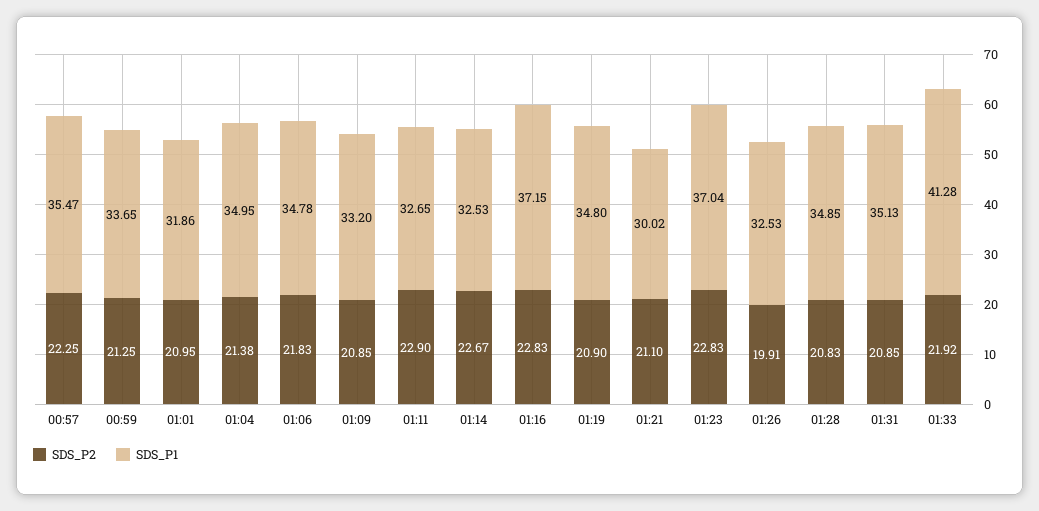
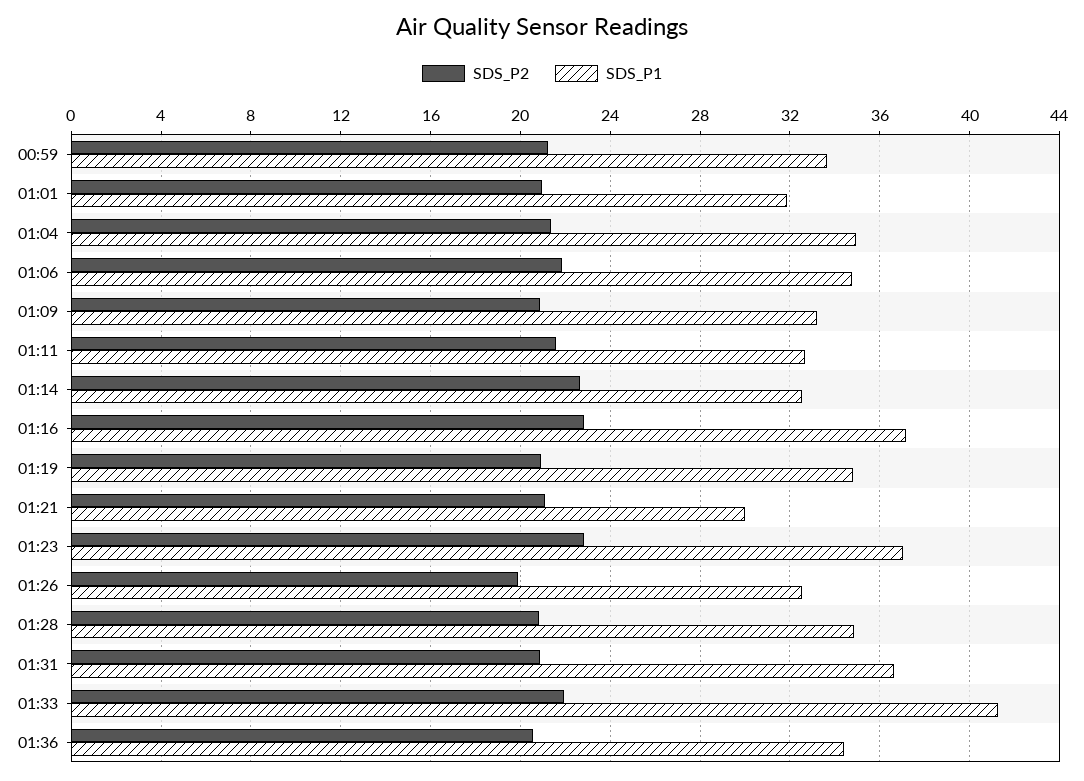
SDS_P2, 00:57: 22.25 -> none
SDS_P1, 00:57: 35.47 -> none
SDS_P2, 01:11: 22.9 -> 21.5
SDS_P1, 01:31: 35.13 -> 36.5
SDS_P2, 01:36: none -> 20.5
SDS_P1, 01:36: none -> 34.5

